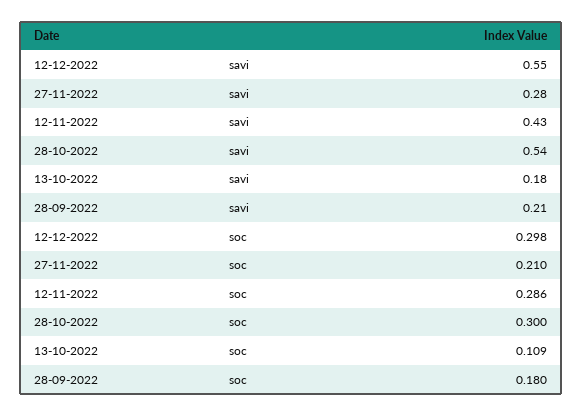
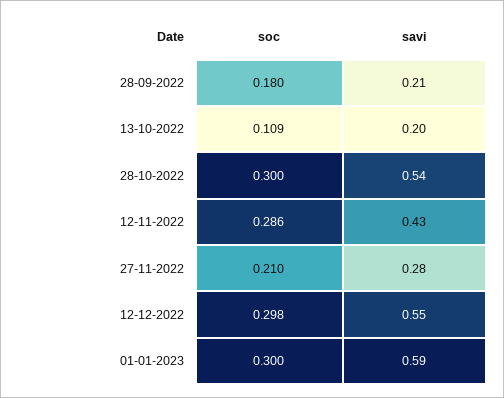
13-10-2022, savi: 0.18 -> 0.2
01-01-2023, soc: none -> 0.3
01-01-2023, savi: none -> 0.59

